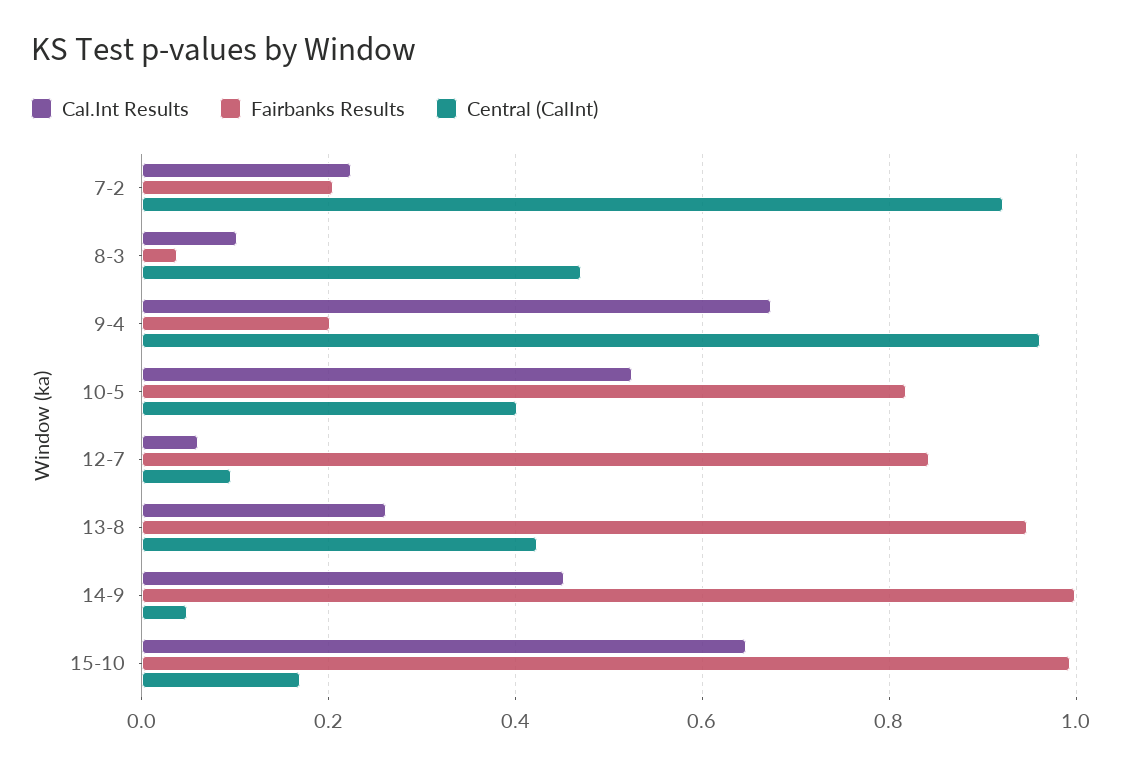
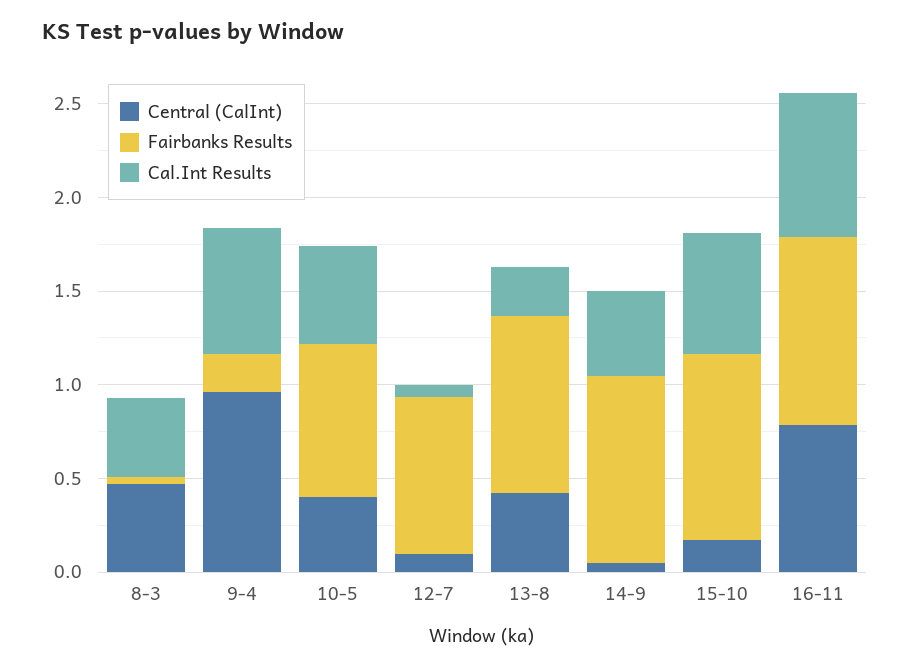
Cal.Int Results, 7-2: 0.22 -> none
Fairbanks Results, 7-2: 0.2 -> none
Central (CalInt), 7-2: 0.92 -> none
Cal.Int Results, 8-3: 0.1 -> 0.4
Central (CalInt), 16-11: none -> 0.8
Fairbanks Results, 16-11: none -> 1
Cal.Int Results, 16-11: none -> 0.8

